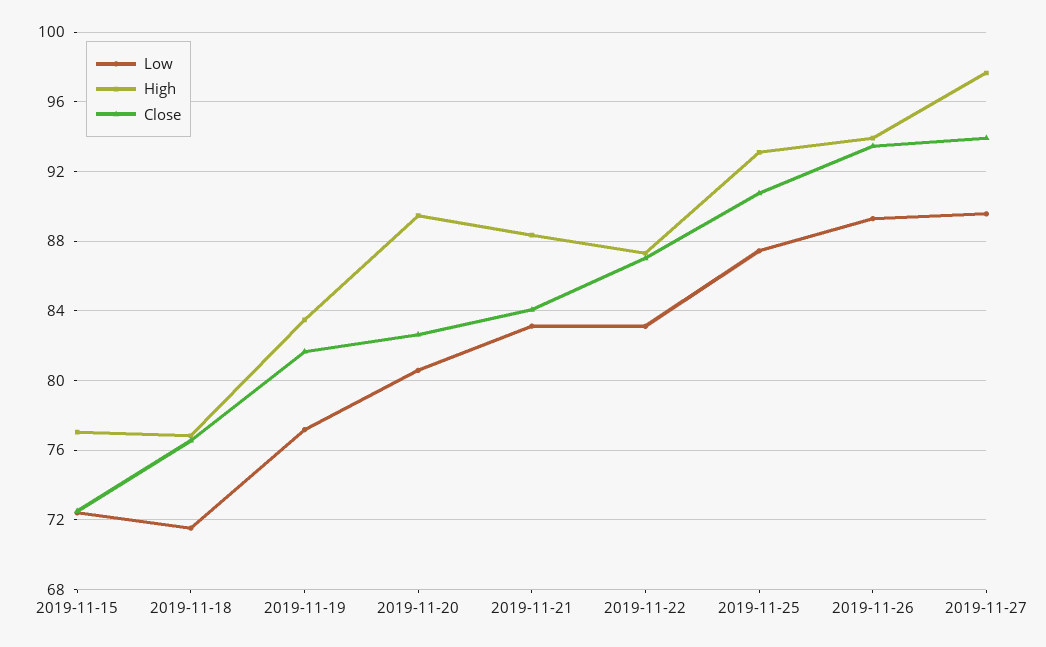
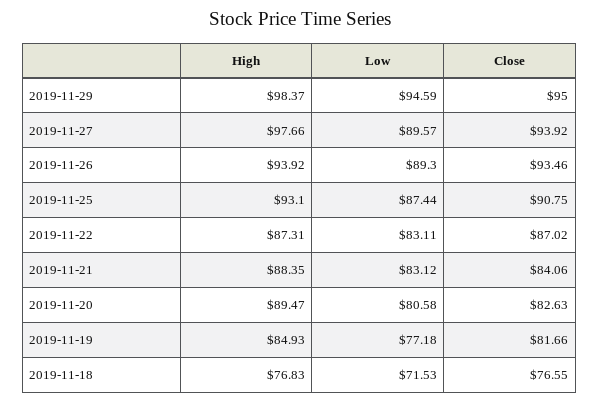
Low, 2019-11-15: 72.5 -> none
High, 2019-11-15: 77 -> none
Close, 2019-11-15: 72.5 -> none
High, 2019-11-19: 83.5 -> 84.93
High, 2019-11-29: none -> 98.37
Low, 2019-11-29: none -> 94.59
Close, 2019-11-29: none -> 95

